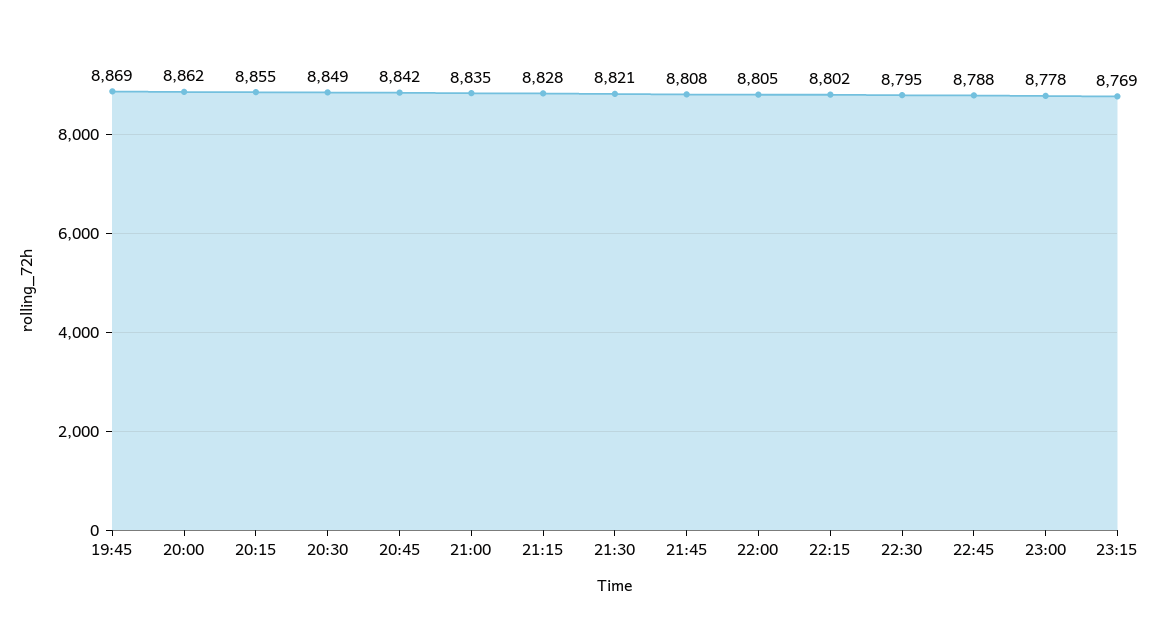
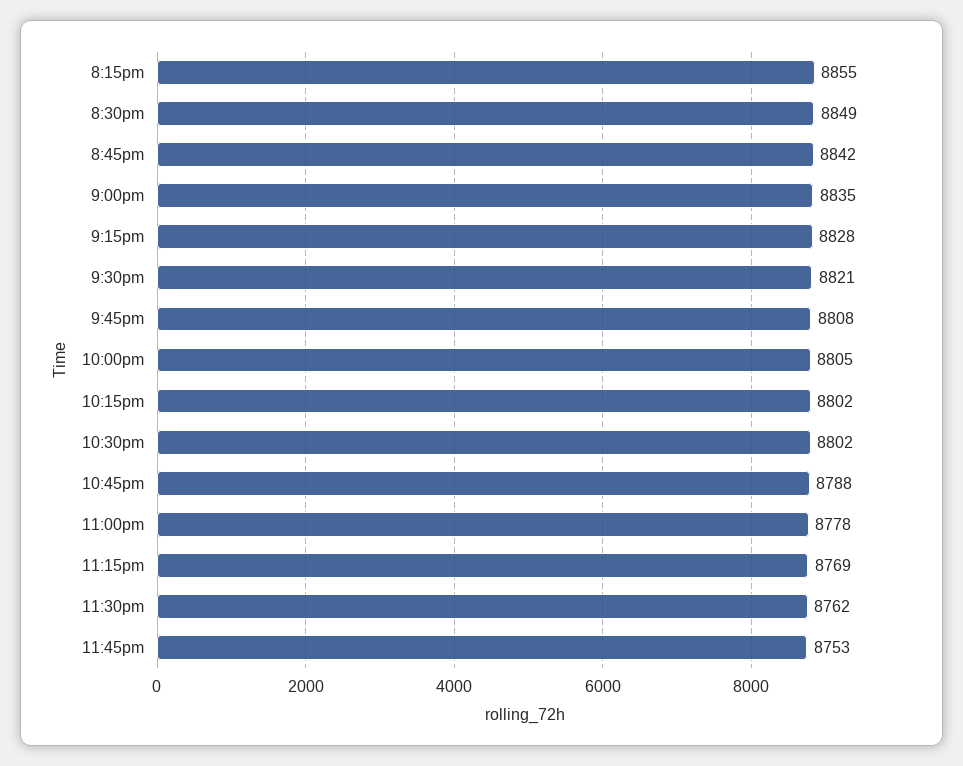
19:45: 8869 -> none
20:00: 8862 -> none
22:30: 8795 -> 8802
11:30pm: none -> 8762
11:45pm: none -> 8753

